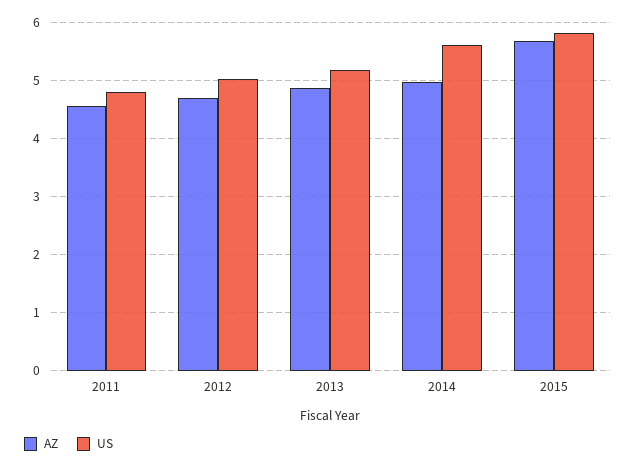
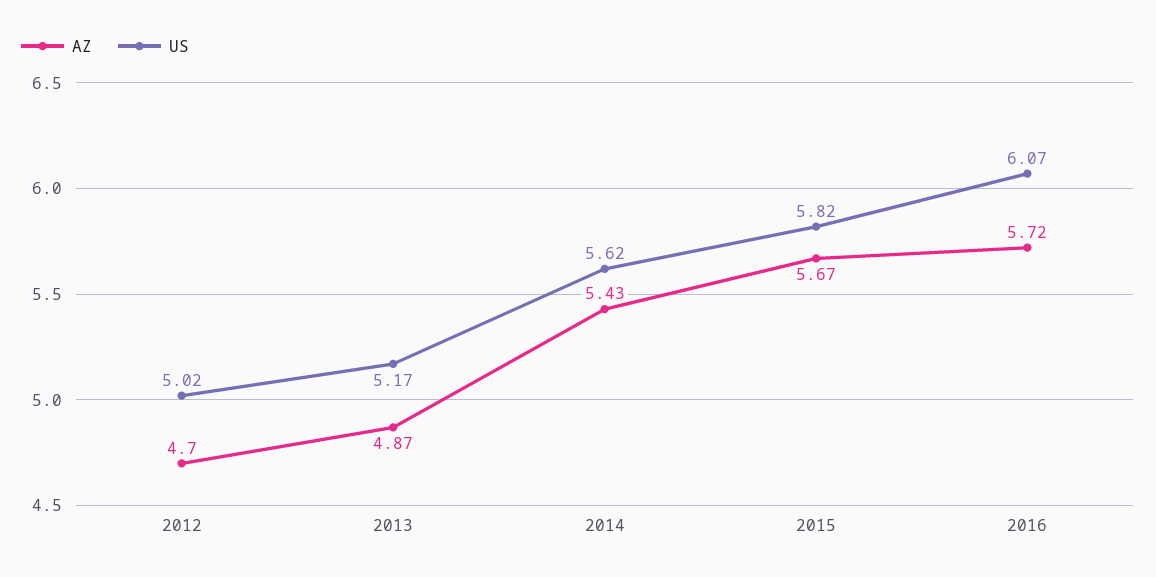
AZ, 2011: 4.6 -> none
US, 2011: 4.8 -> none
AZ, 2014: 5 -> 5.43
AZ, 2016: none -> 5.72
US, 2016: none -> 6.07

